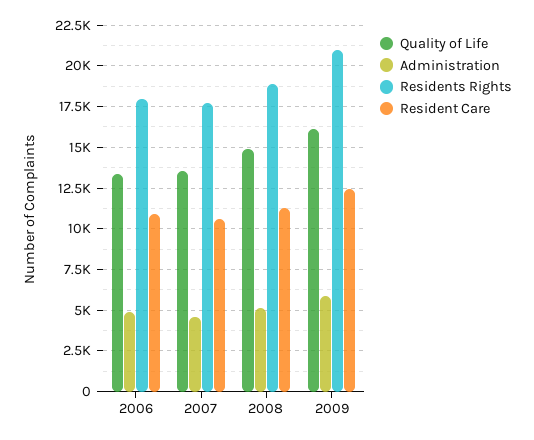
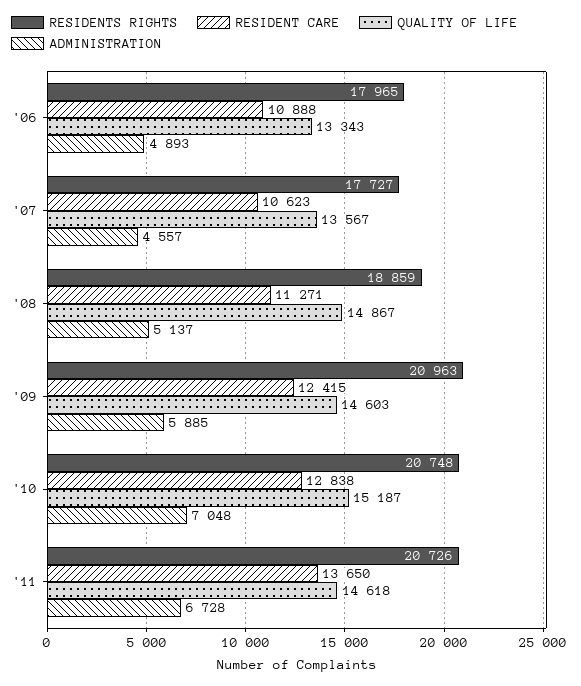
Quality of Life, 2009: 16000 -> 14603
Residents Rights, '10: none -> 20748
Resident Care, '10: none -> 12838
Quality of Life, '10: none -> 15187
Administration, '10: none -> 7048
Residents Rights, '11: none -> 20726
Resident Care, '11: none -> 13650
Quality of Life, '11: none -> 14618
Administration, '11: none -> 6728

